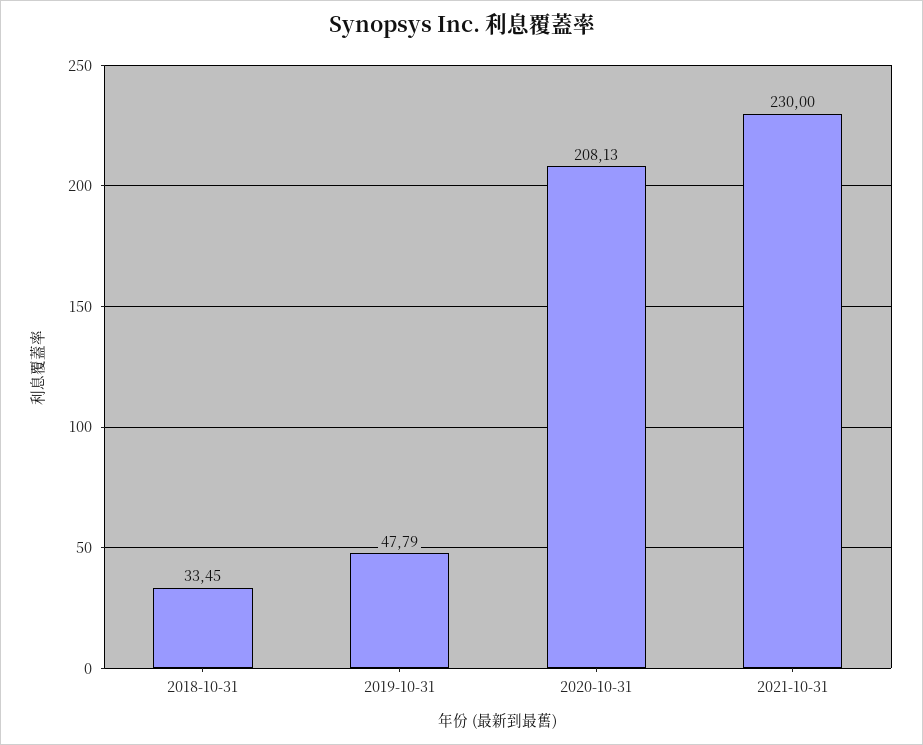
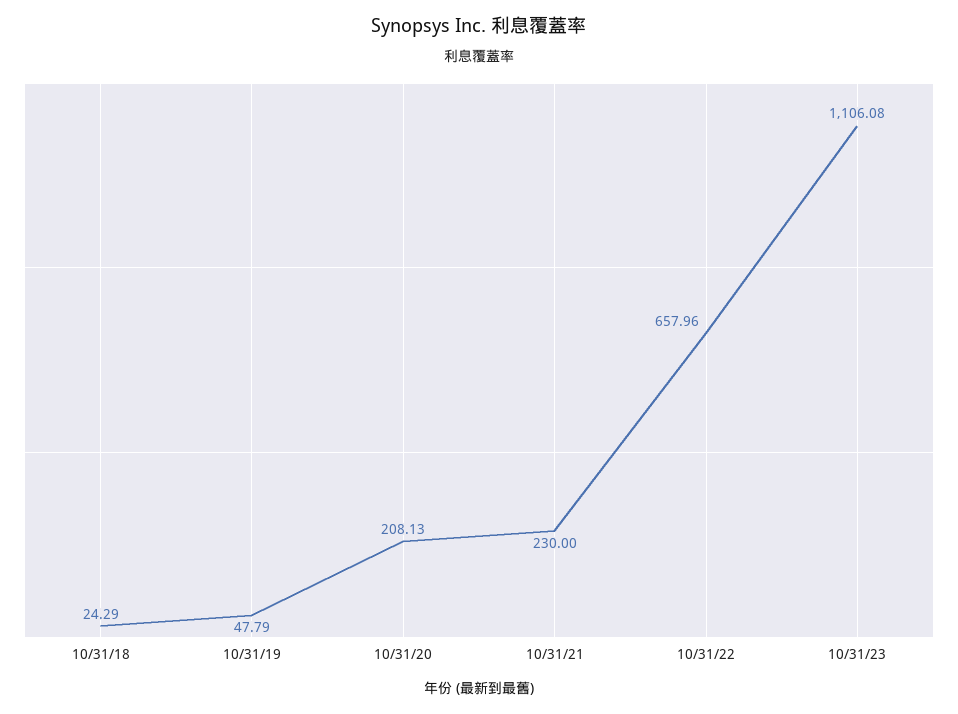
2018-10-31: 33.45 -> 24.29
10/31/22: none -> 657.96
10/31/23: none -> 1106.08

